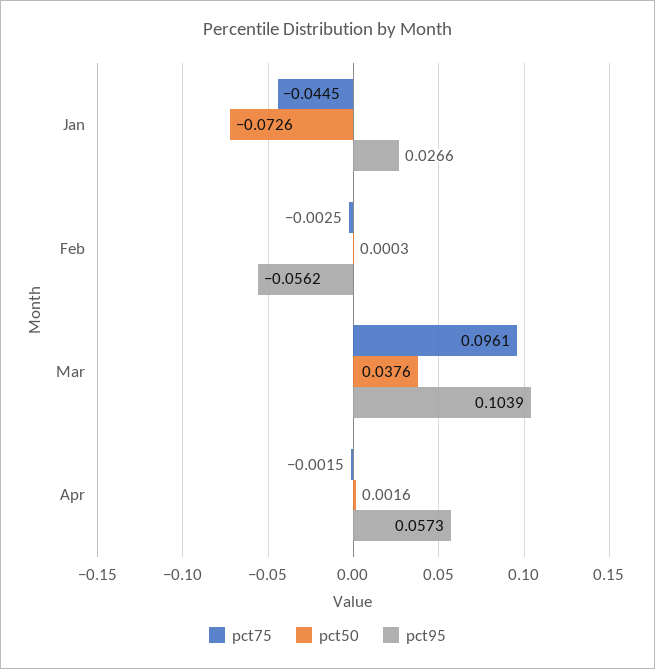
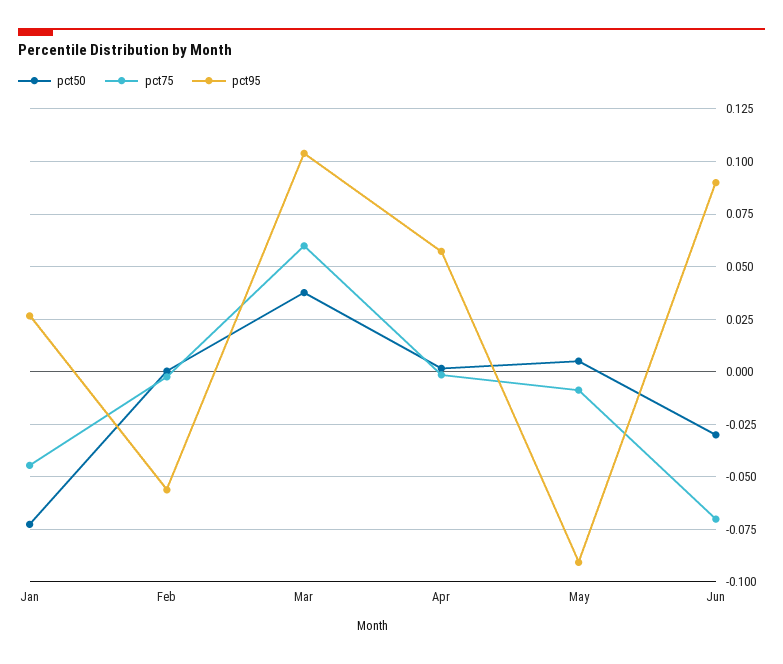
pct75, Mar: 0.0961 -> 0.06
pct50, May: none -> 0.005
pct75, May: none -> -0.01
pct95, May: none -> -0.09
pct50, Jun: none -> -0.03
pct75, Jun: none -> -0.07
pct95, Jun: none -> 0.09

